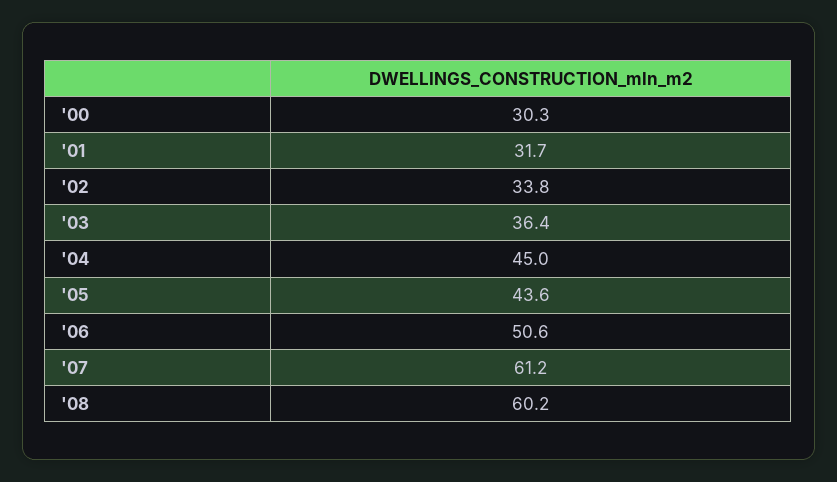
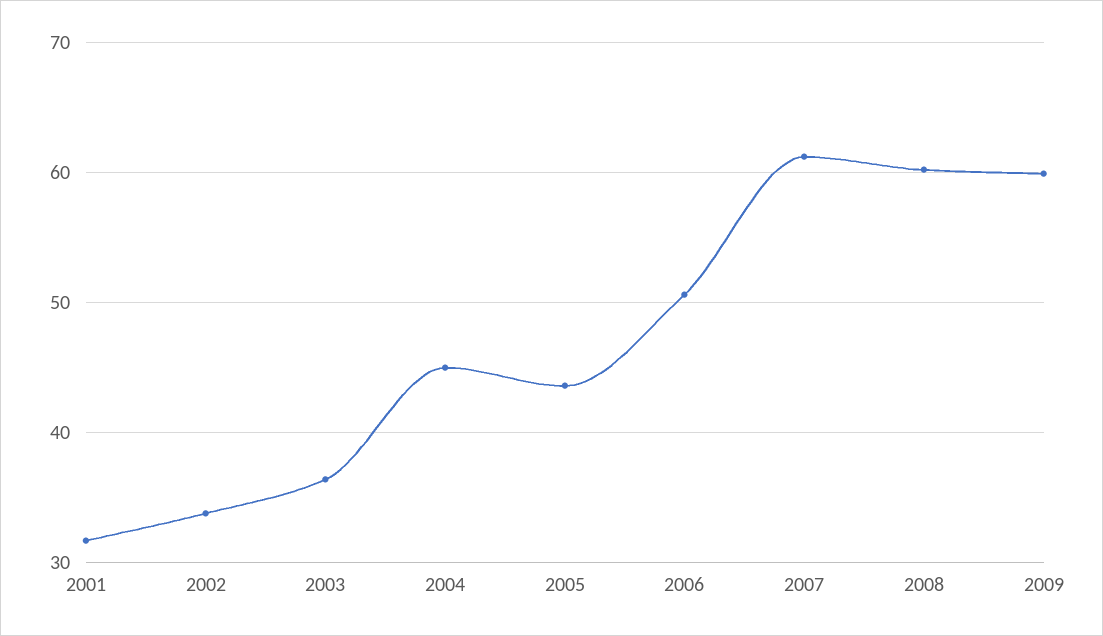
'00: 30.3 -> none
2009: none -> 60

